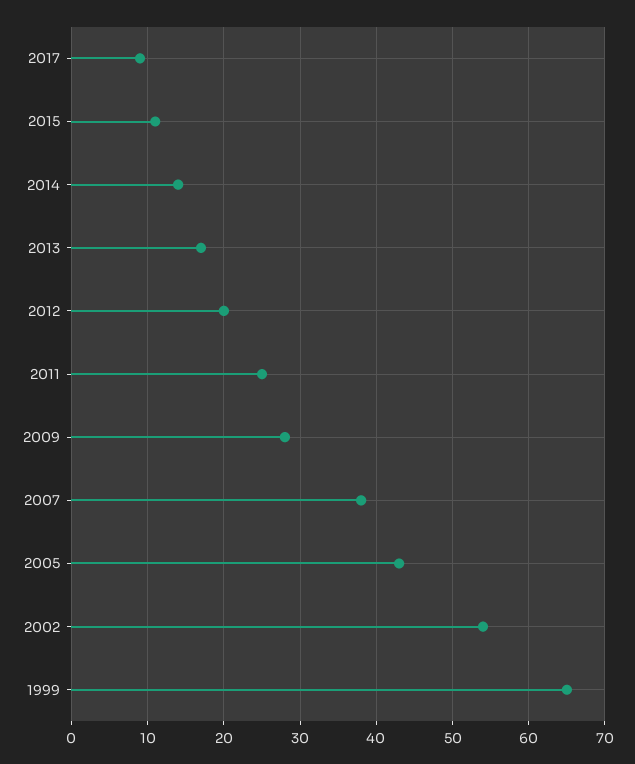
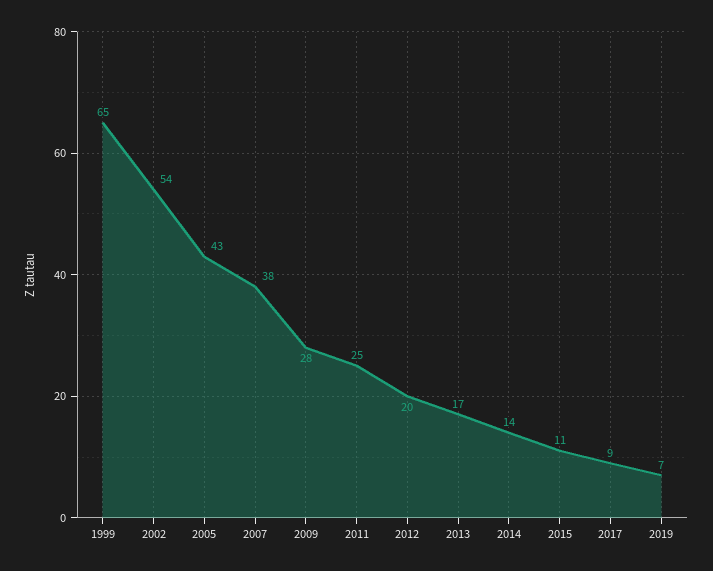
2019: none -> 7

